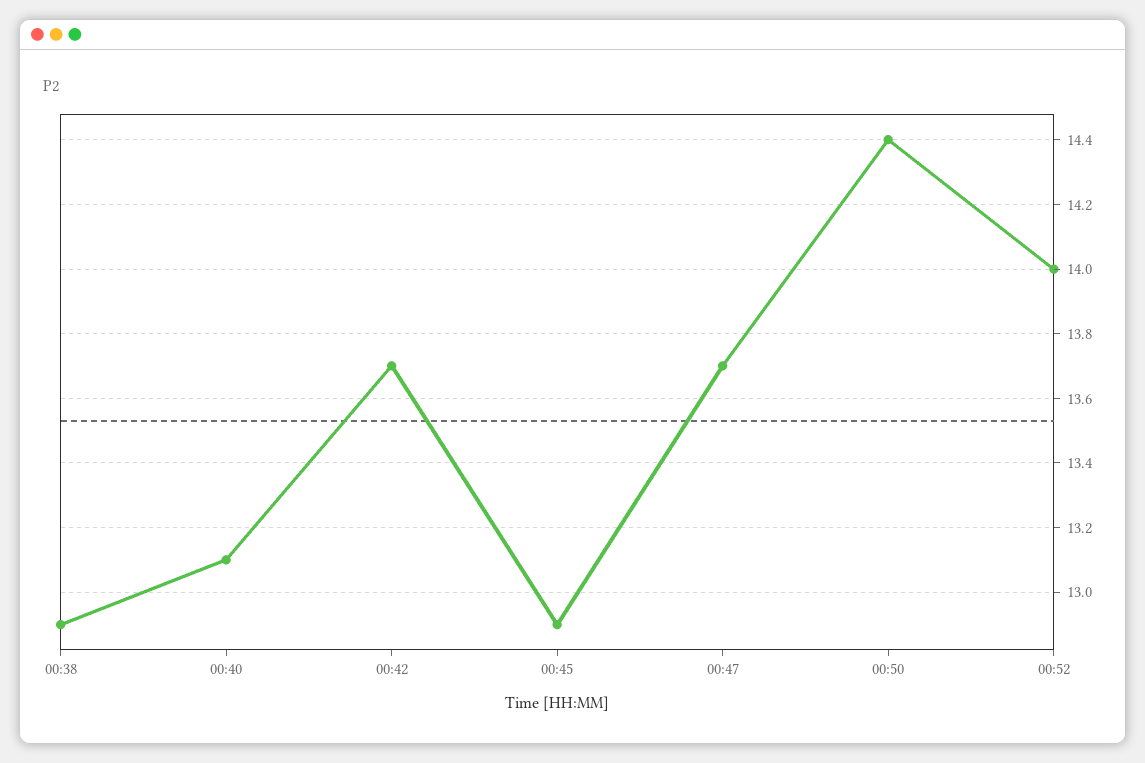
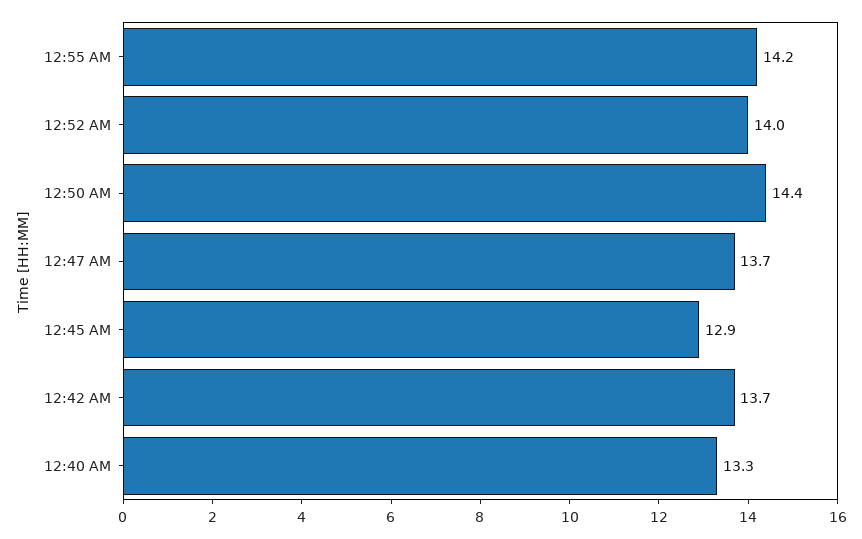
00:38: 12.9 -> none
00:40: 13.1 -> 13.3
12:55 AM: none -> 14.2

